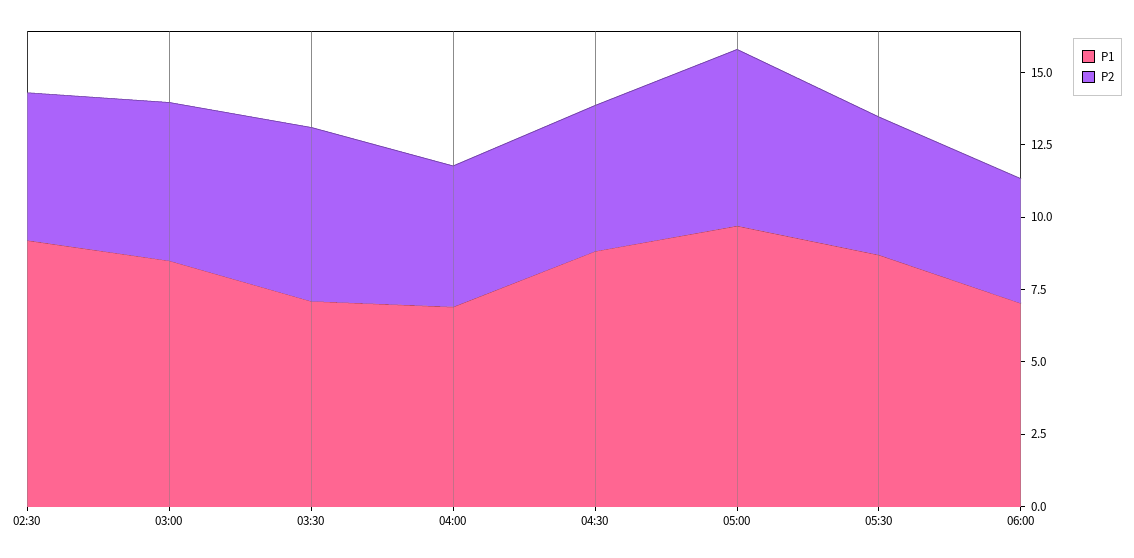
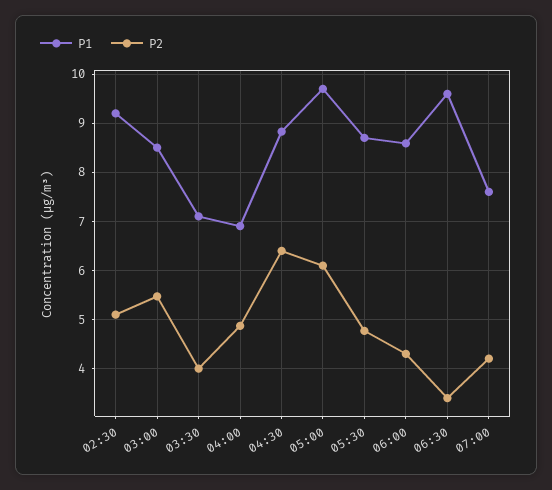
P2, 03:30: 6 -> 4
P2, 04:30: 5 -> 6.4
P1, 06:00: 7 -> 8.6
P1, 06:30: none -> 9.6
P2, 06:30: none -> 3.4
P1, 07:00: none -> 7.6
P2, 07:00: none -> 4.2

